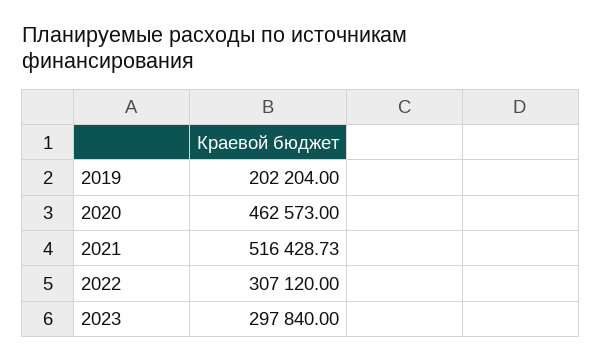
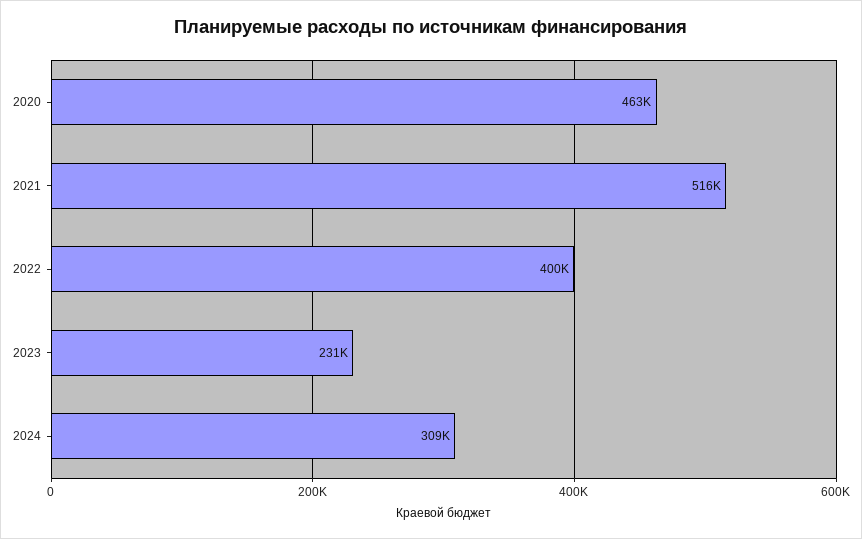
2019: 202204 -> none
2022: 307120 -> 400000
2023: 297840 -> 231000
2024: none -> 309000

